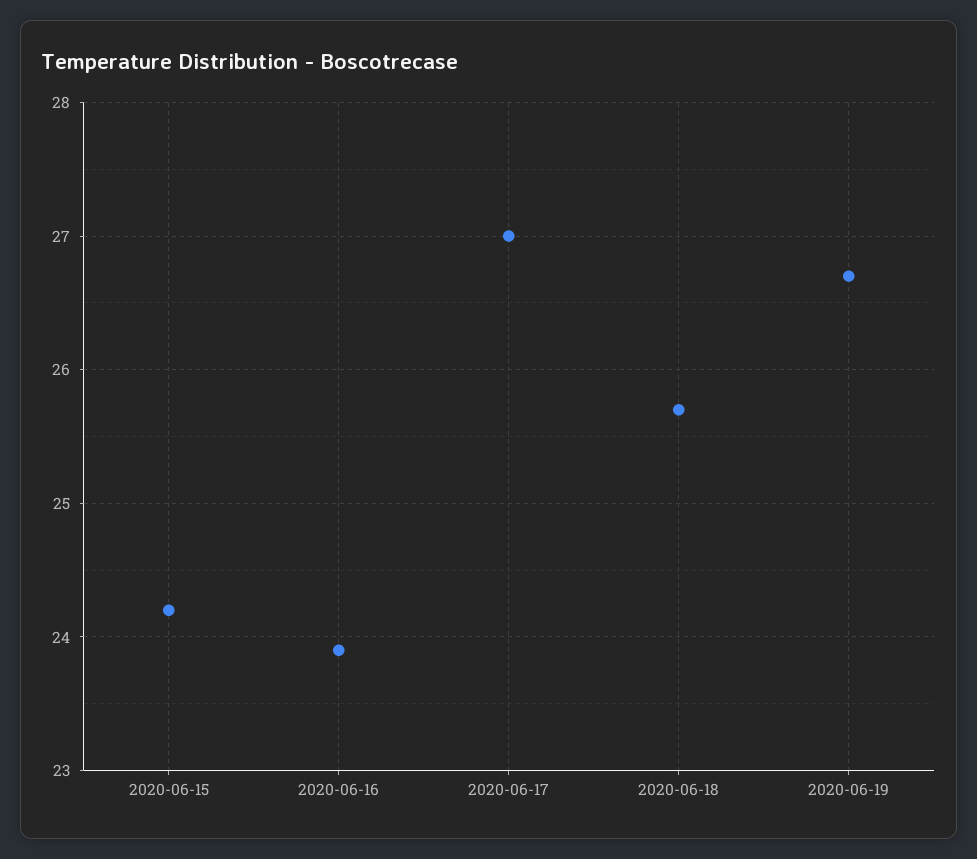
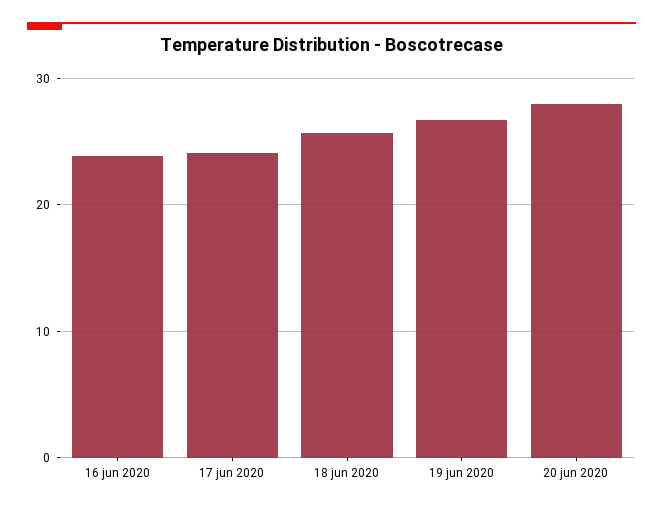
2020-06-15: 24.2 -> none
2020-06-17: 27 -> 24
20 jun 2020: none -> 28

